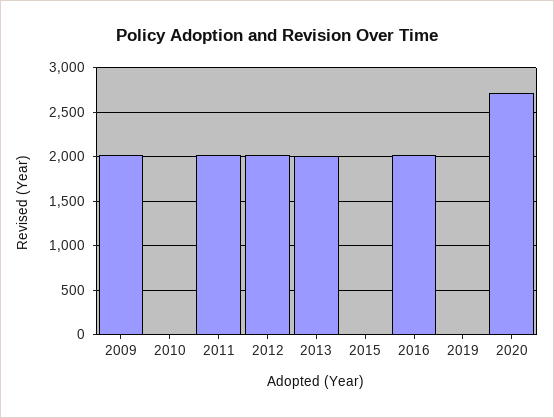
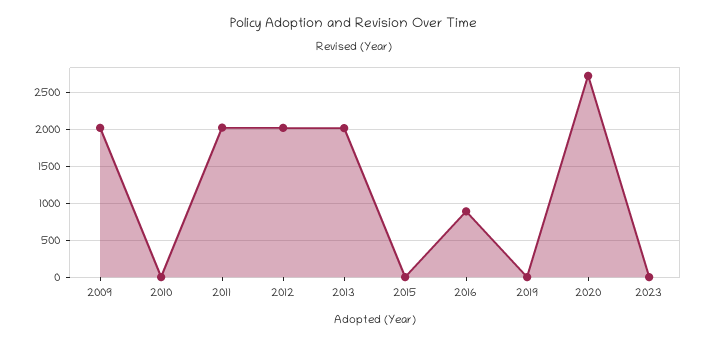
2016: 2000 -> 900
2023: none -> 0

